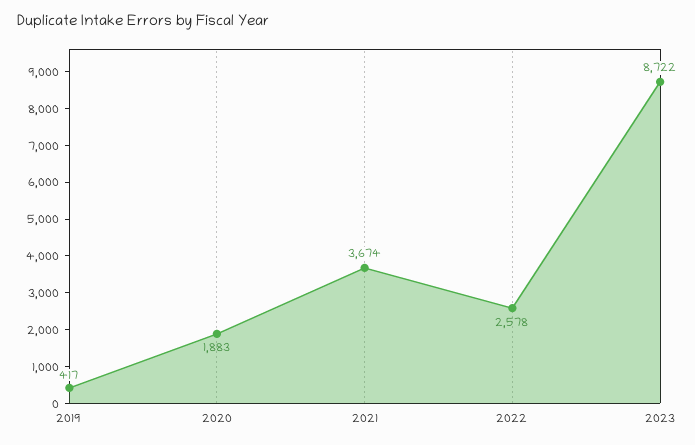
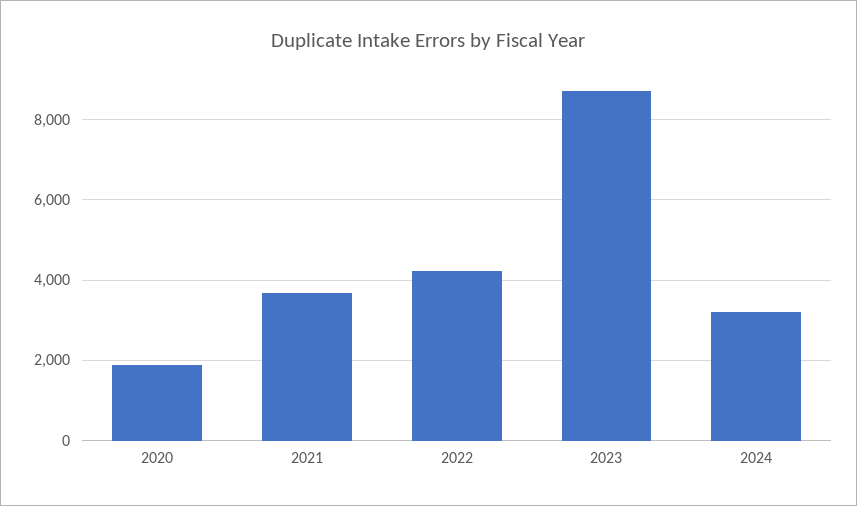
2019: 417 -> none
2022: 2578 -> 4200
2024: none -> 3200

